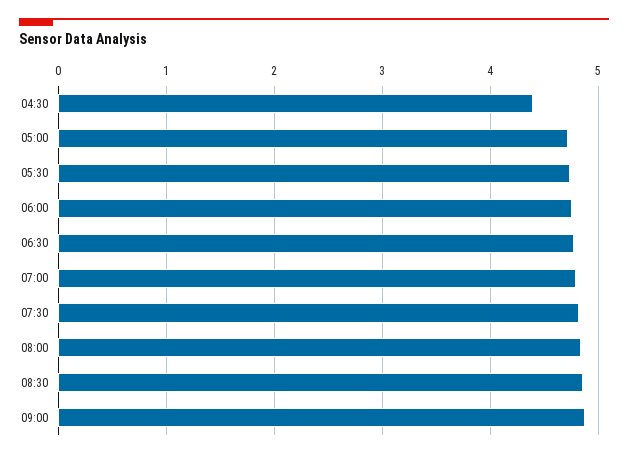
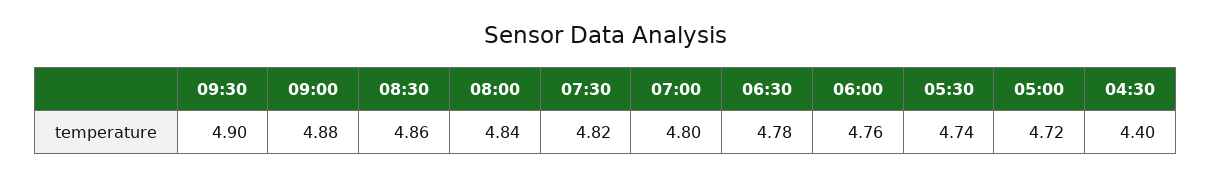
09:30: none -> 4.9

